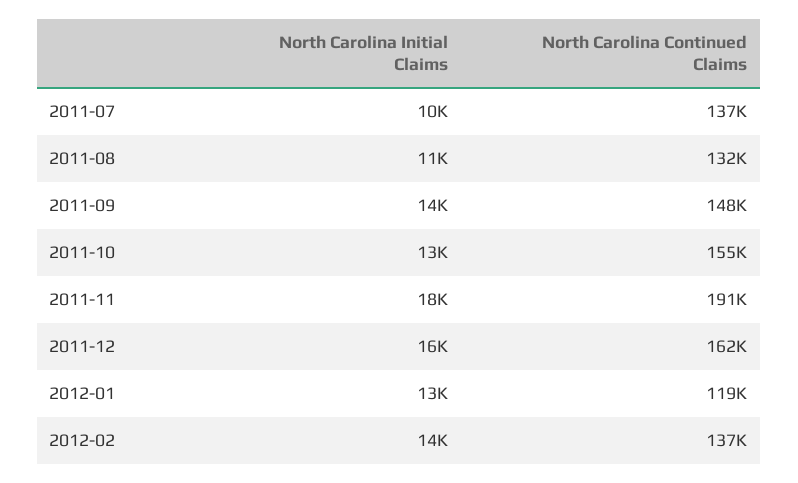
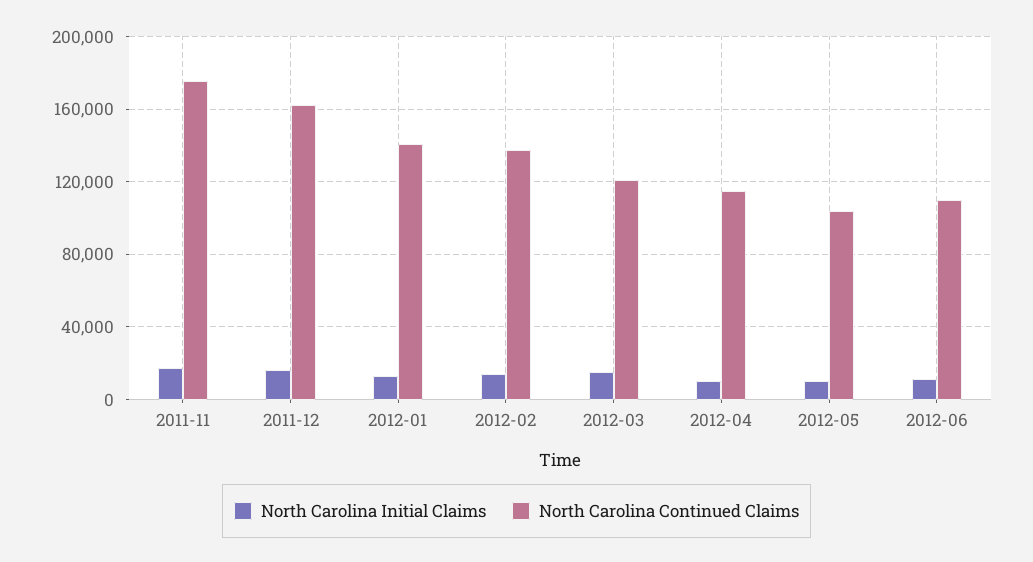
North Carolina Initial Claims, 2011-07: 10000 -> none
North Carolina Continued Claims, 2011-07: 137000 -> none
North Carolina Initial Claims, 2011-08: 11000 -> none
North Carolina Continued Claims, 2011-08: 132000 -> none
North Carolina Initial Claims, 2011-09: 14000 -> none
North Carolina Continued Claims, 2011-09: 148000 -> none
North Carolina Initial Claims, 2011-10: 13000 -> none
North Carolina Continued Claims, 2011-10: 155000 -> none
North Carolina Continued Claims, 2011-11: 191000 -> 175000
North Carolina Continued Claims, 2012-01: 119000 -> 140000
North Carolina Initial Claims, 2012-03: none -> 15000
North Carolina Continued Claims, 2012-03: none -> 120000
North Carolina Initial Claims, 2012-04: none -> 10000
North Carolina Continued Claims, 2012-04: none -> 115000
North Carolina Initial Claims, 2012-05: none -> 10000
North Carolina Continued Claims, 2012-05: none -> 105000
North Carolina Initial Claims, 2012-06: none -> 10000
North Carolina Continued Claims, 2012-06: none -> 110000

